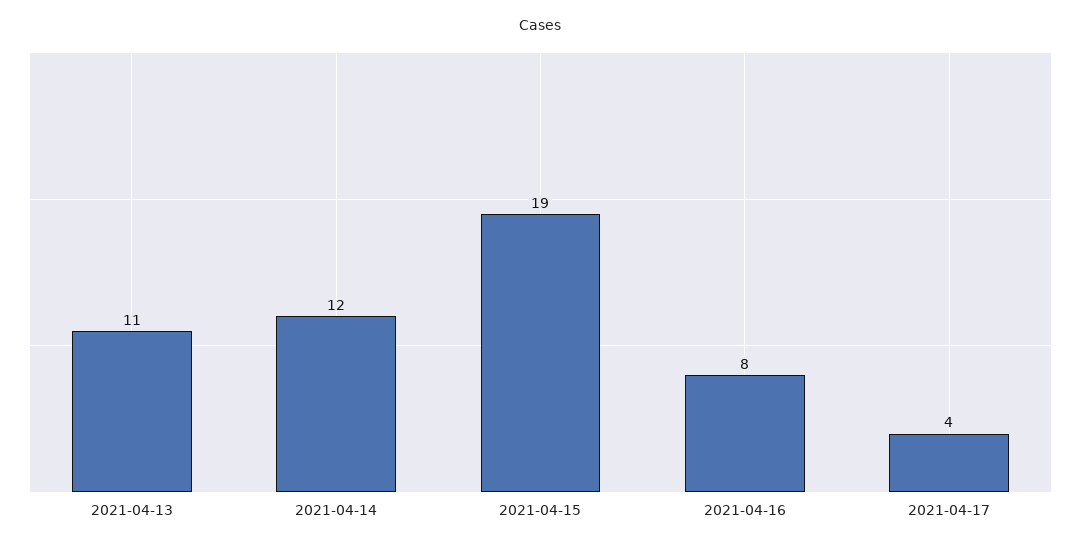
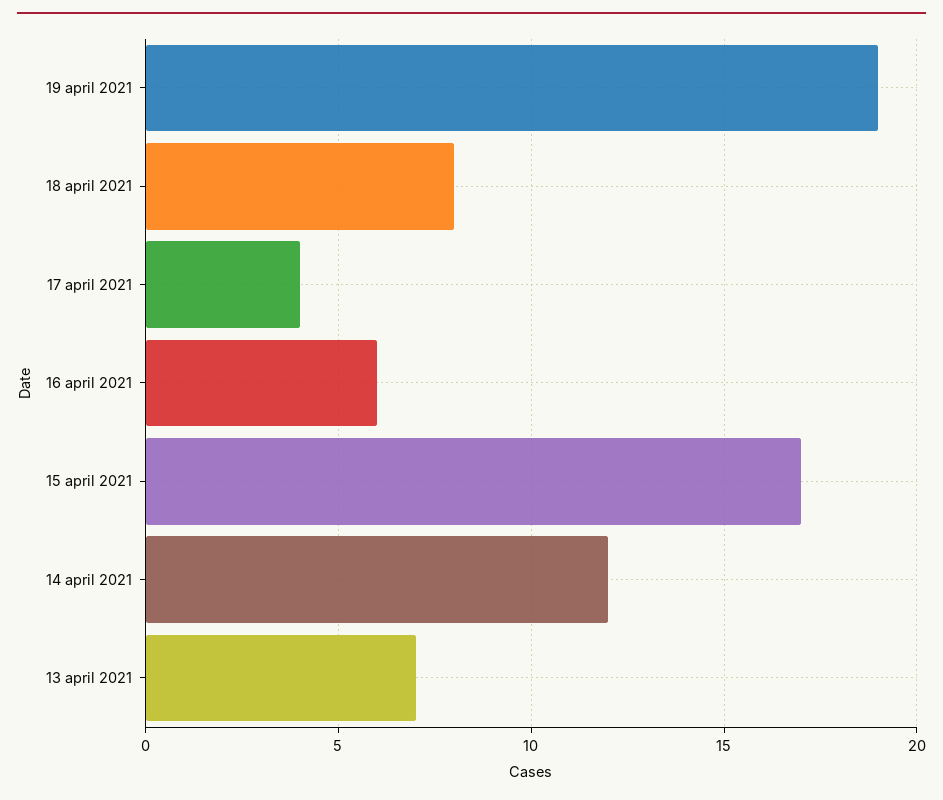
2021-04-13: 11 -> 7
2021-04-15: 19 -> 17
2021-04-16: 8 -> 6
19 april 2021: none -> 19
18 april 2021: none -> 8

